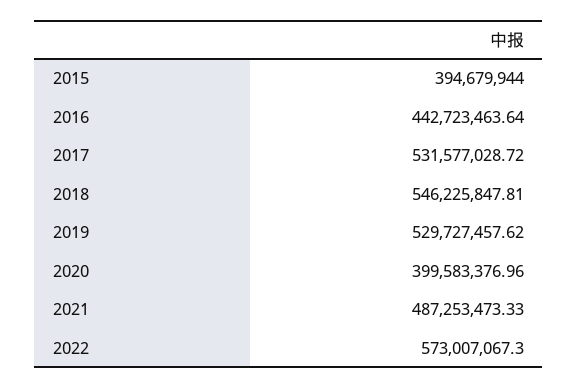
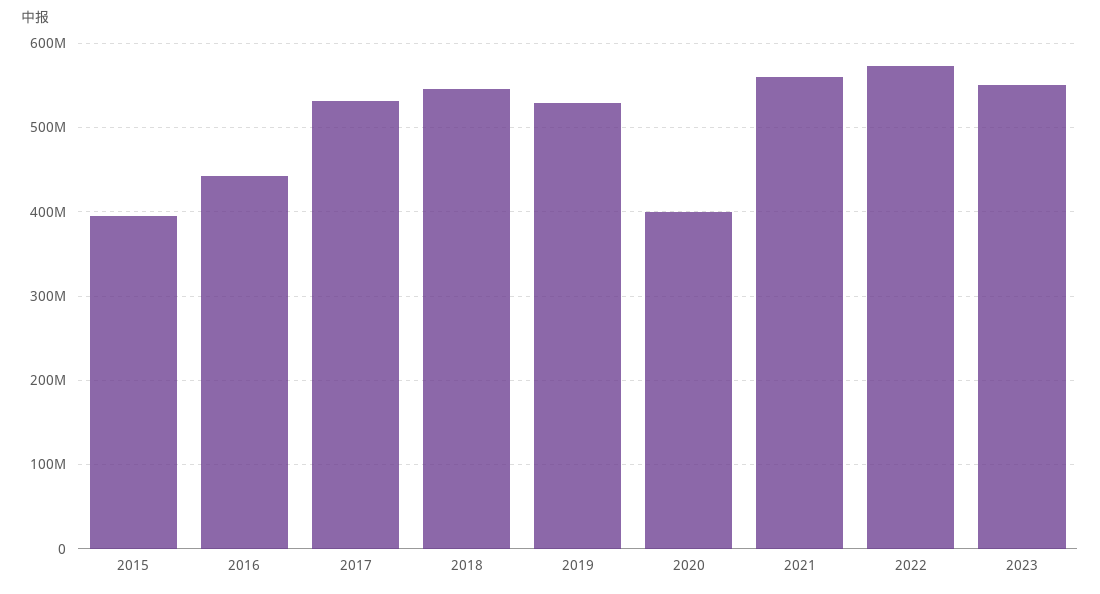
2021: 487253473.33 -> 560000000
2023: none -> 550000000

